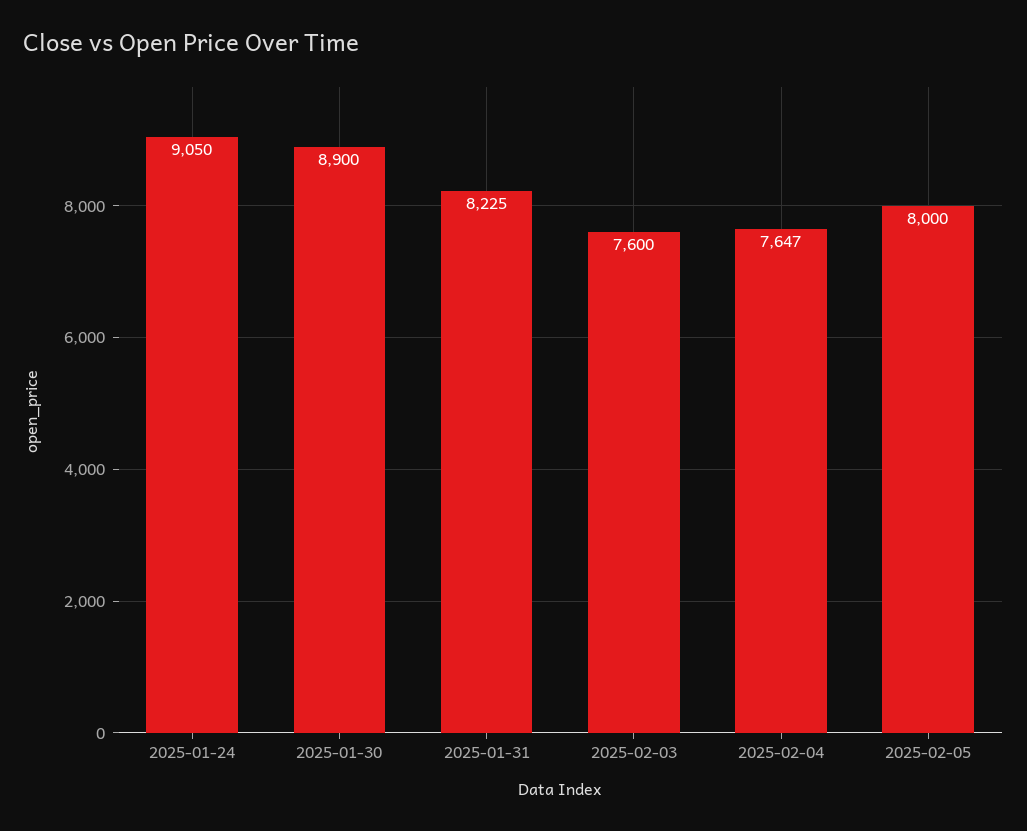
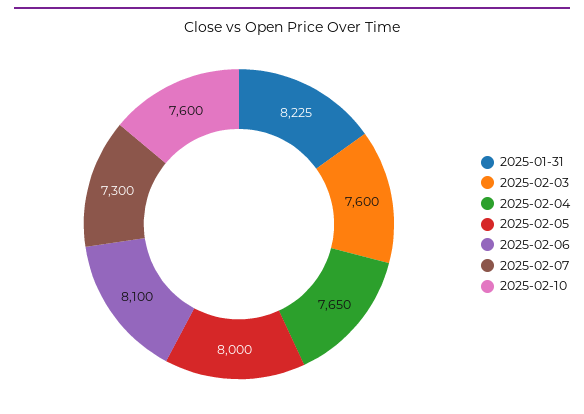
2025-01-24: 9050 -> none
2025-01-30: 8900 -> none
2025-02-04: 7647 -> 7650
2025-02-06: none -> 8100
2025-02-07: none -> 7300
2025-02-10: none -> 7600

